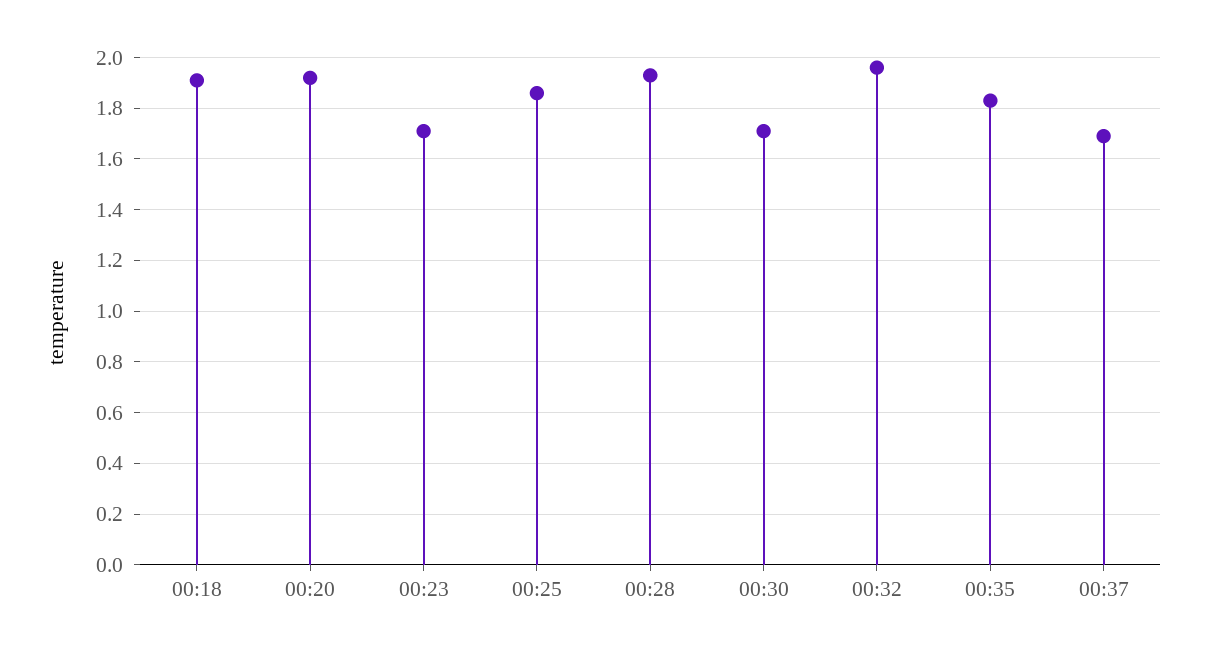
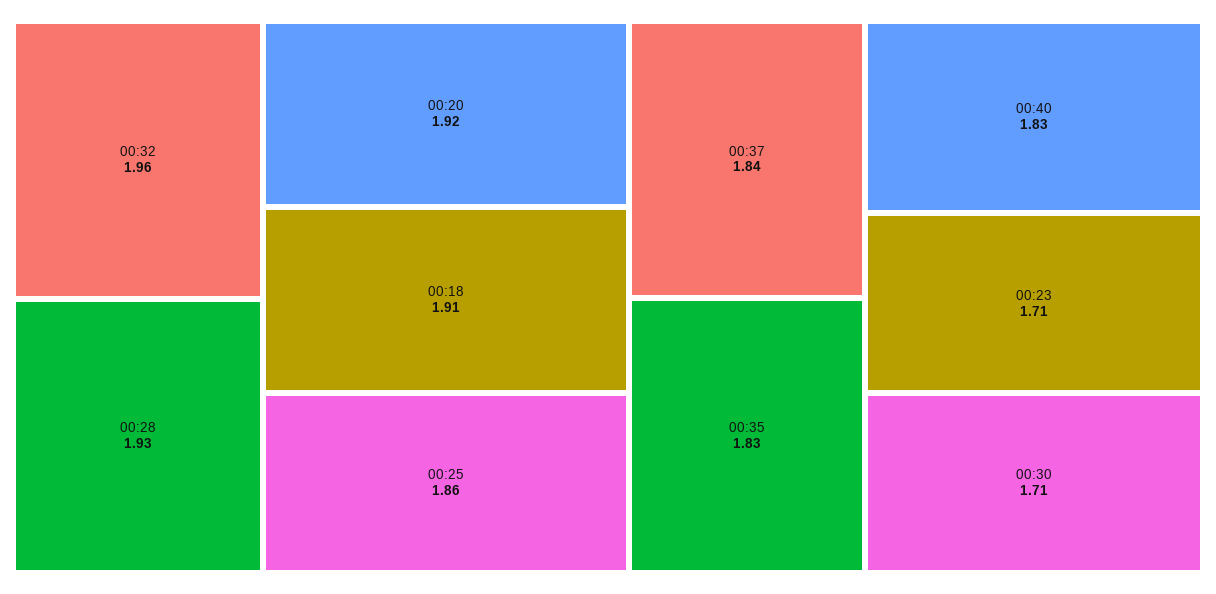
00:37: 1.7 -> 1.84
00:40: none -> 1.83

